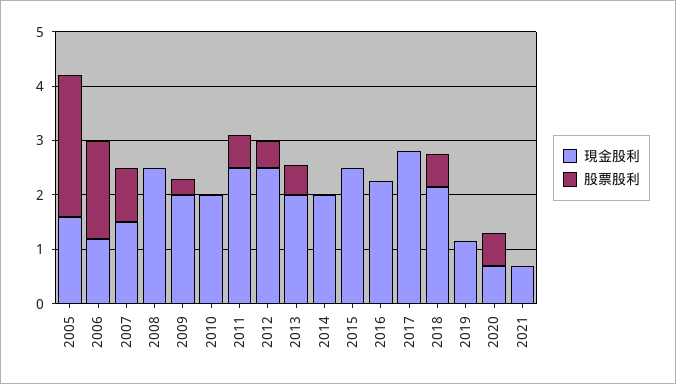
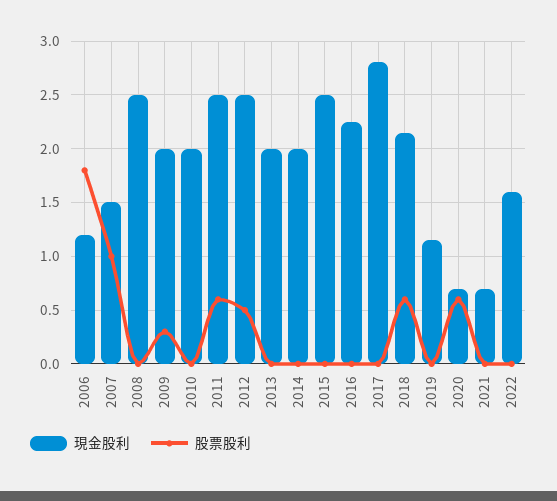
現金股利, 2005: 1.6 -> none
股票股利, 2005: 2.6 -> none
股票股利, 2013: 0.6 -> 0
現金股利, 2022: none -> 1.6
股票股利, 2022: none -> 0

